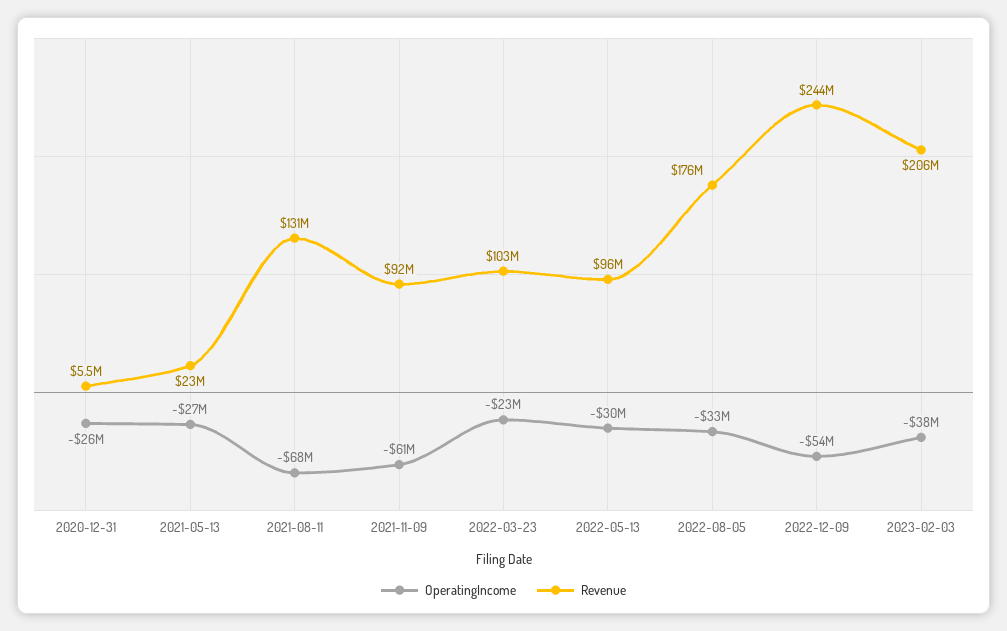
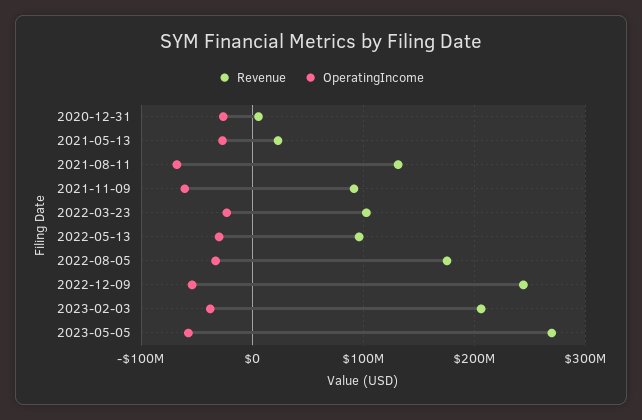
Revenue, 2023-05-05: none -> 270000000
OperatingIncome, 2023-05-05: none -> -60000000

